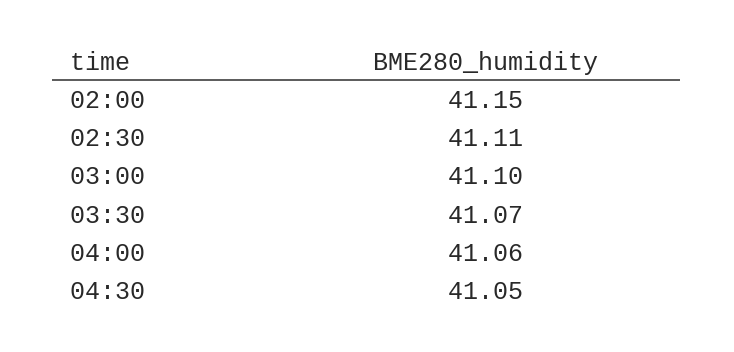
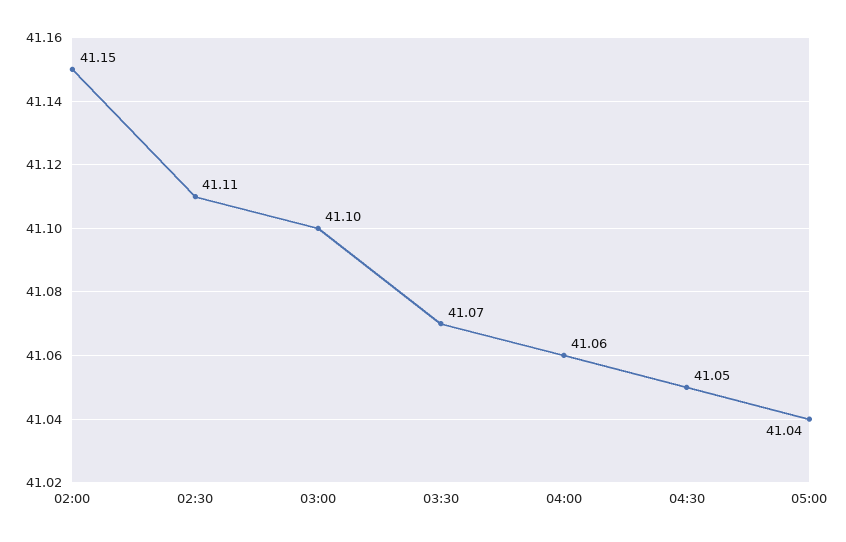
05:00: none -> 41.04

